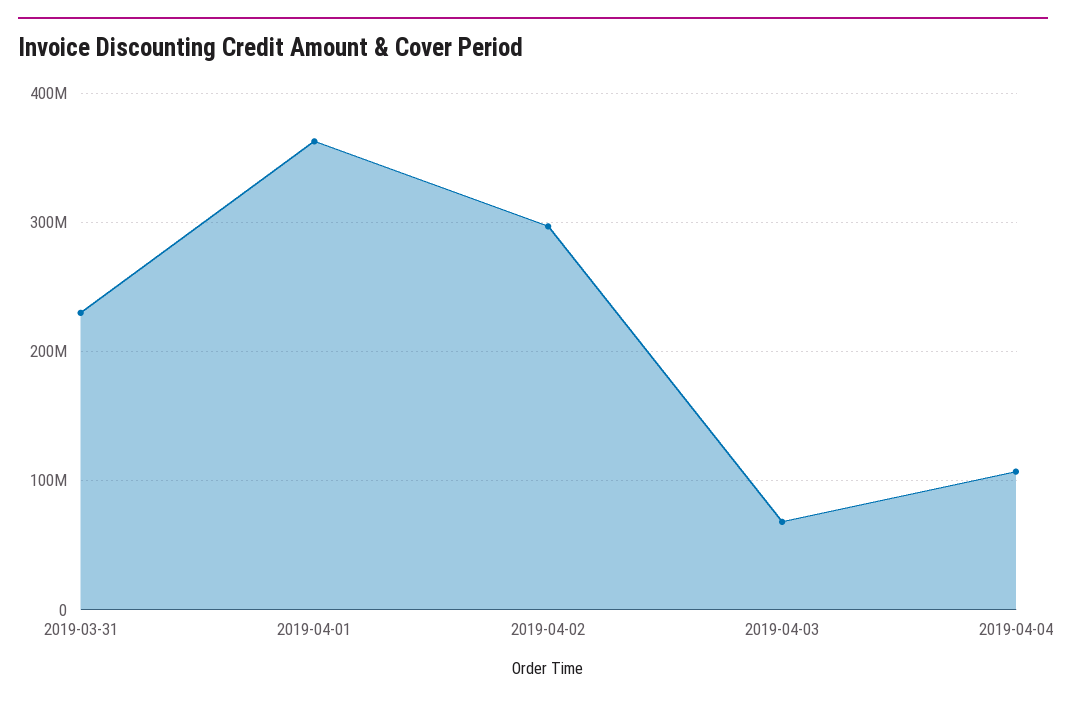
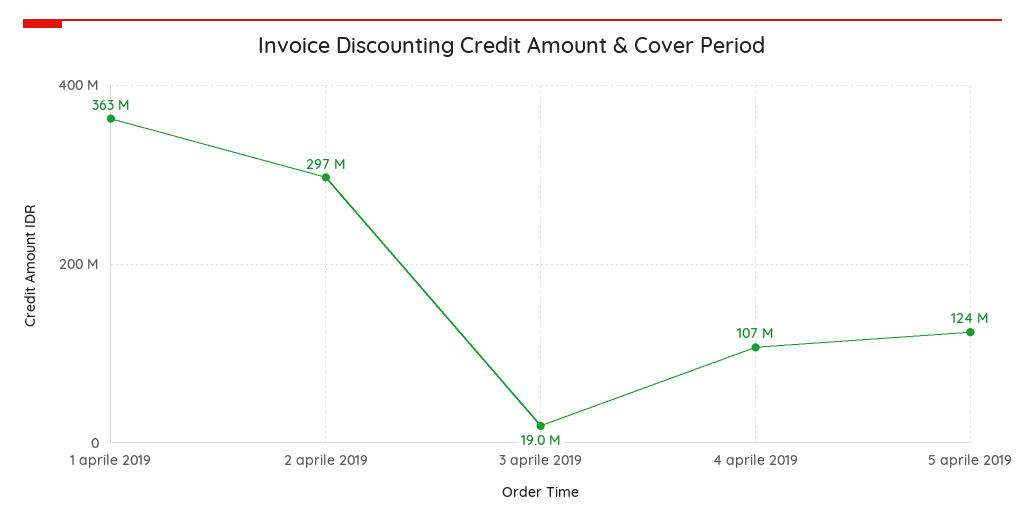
2019-03-31: 230000000 -> none
2019-04-03: 70000000 -> 19000000
5 aprile 2019: none -> 124000000

